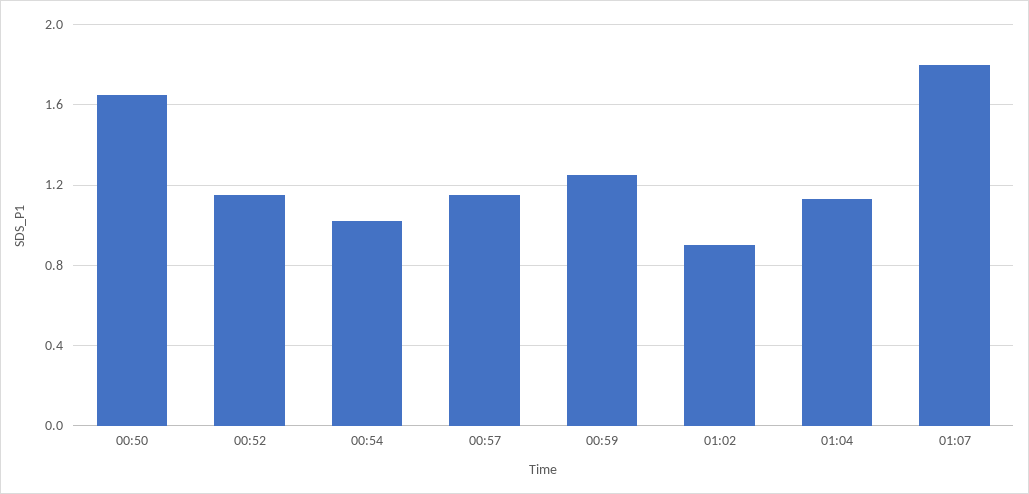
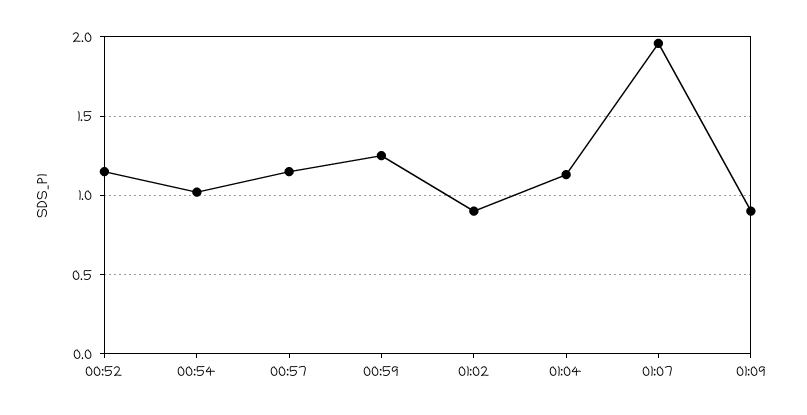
00:50: 1.65 -> none
01:07: 1.8 -> 1.95
01:09: none -> 0.9

